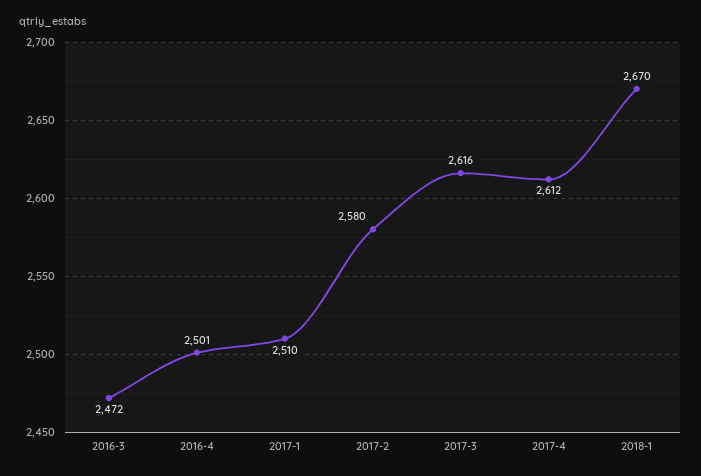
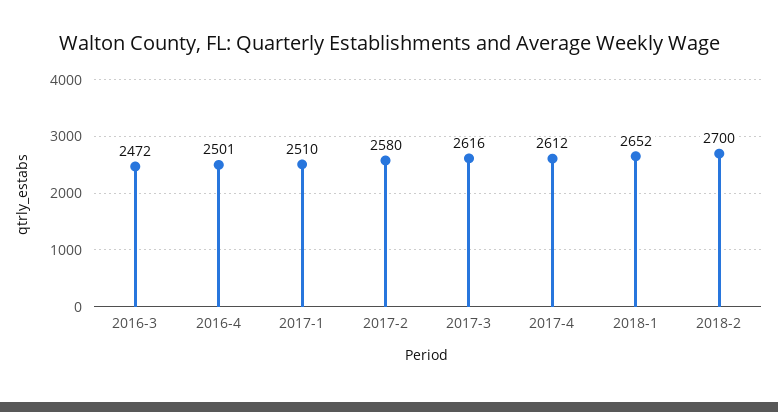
2018-1: 2670 -> 2652
2018-2: none -> 2700

